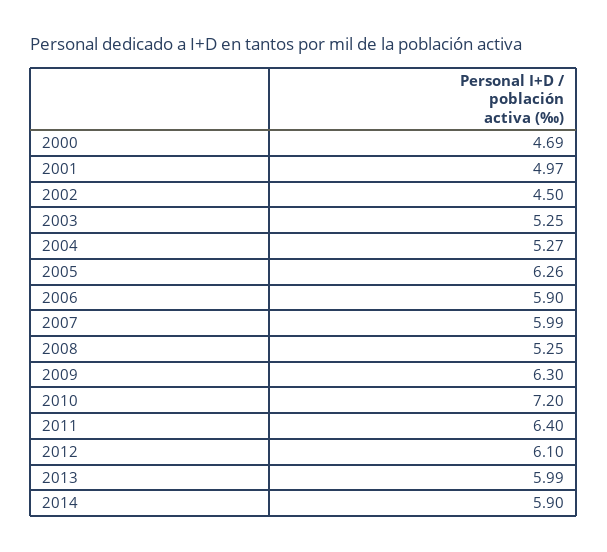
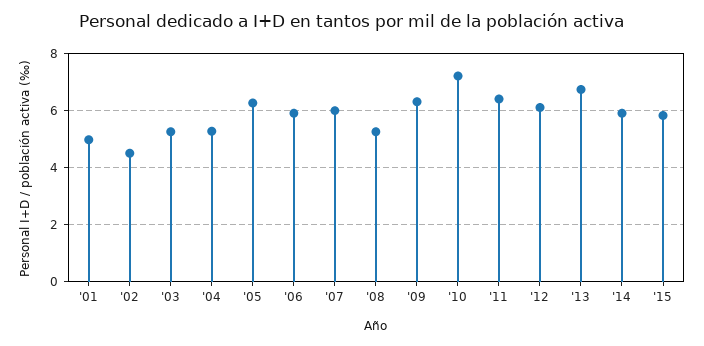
2000: 4.69 -> none
2013: 5.99 -> 6.75
'15: none -> 5.75

